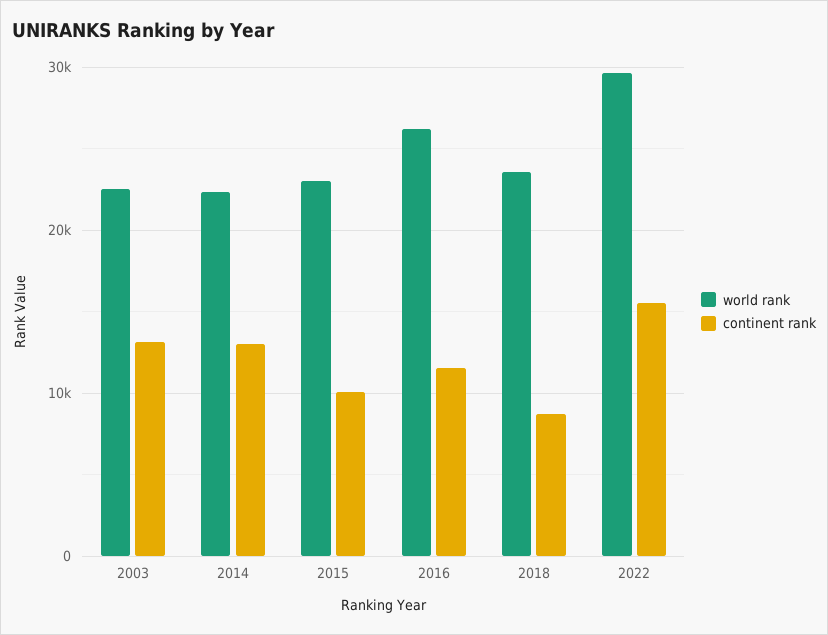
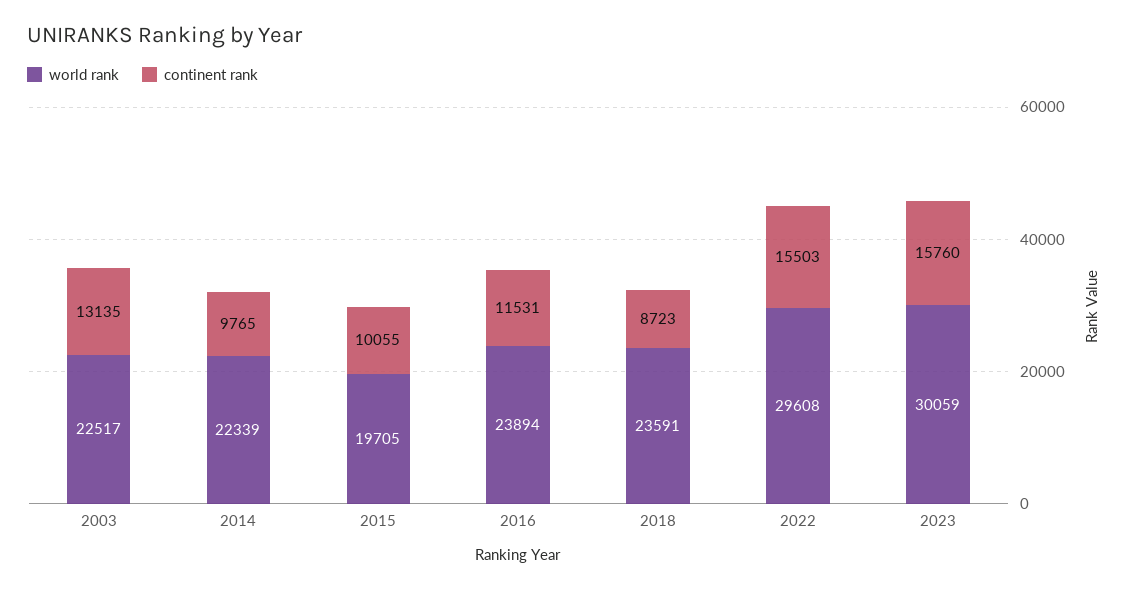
continent rank, 2014: 13000 -> 9765
world rank, 2015: 23000 -> 19705
world rank, 2016: 26000 -> 23894
world rank, 2023: none -> 30059
continent rank, 2023: none -> 15760

